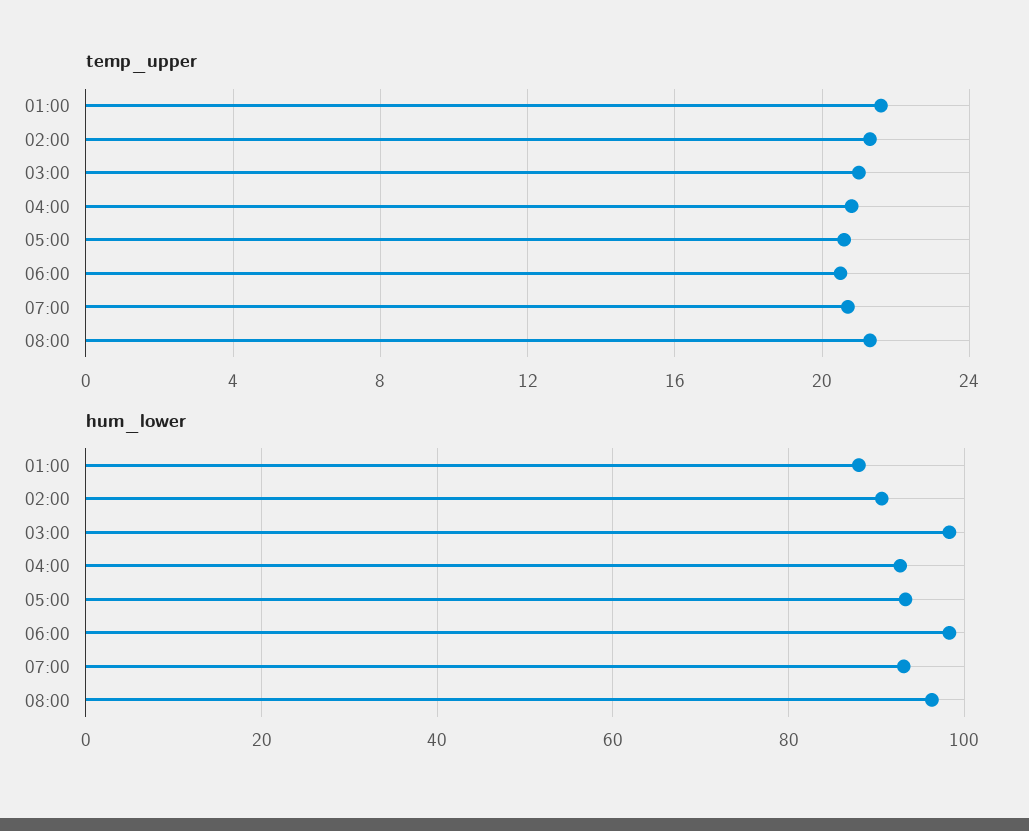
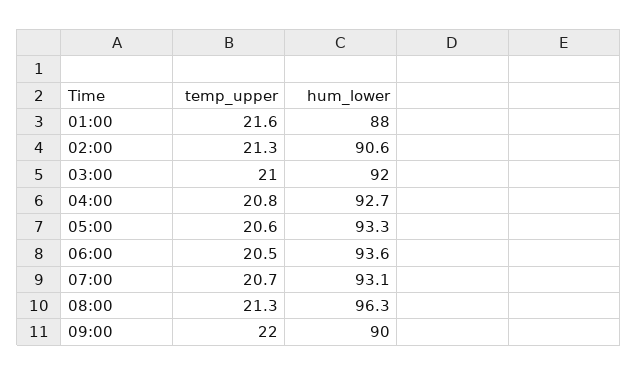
hum_lower, 03:00: 98 -> 92
hum_lower, 06:00: 98 -> 93.6
temp_upper, 09:00: none -> 22
hum_lower, 09:00: none -> 90

